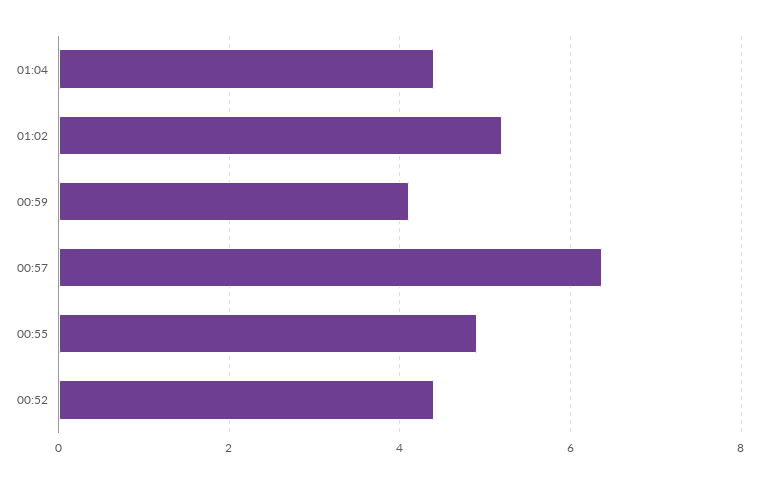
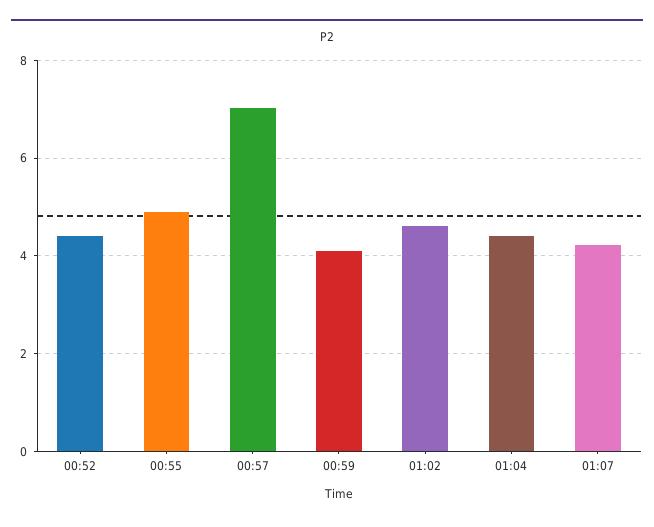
01:02: 5.2 -> 4.6
00:57: 6.4 -> 7
01:07: none -> 4.2

